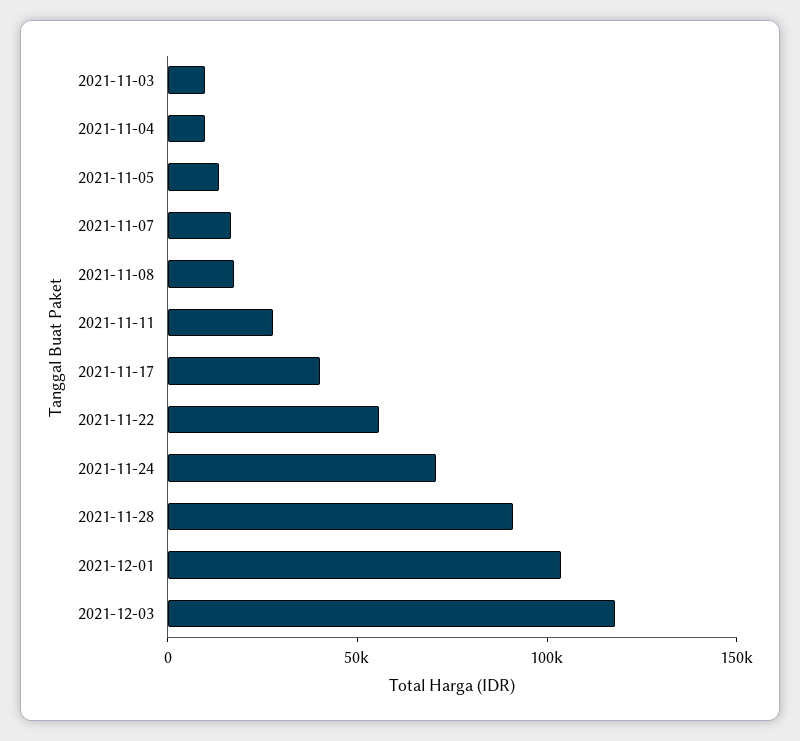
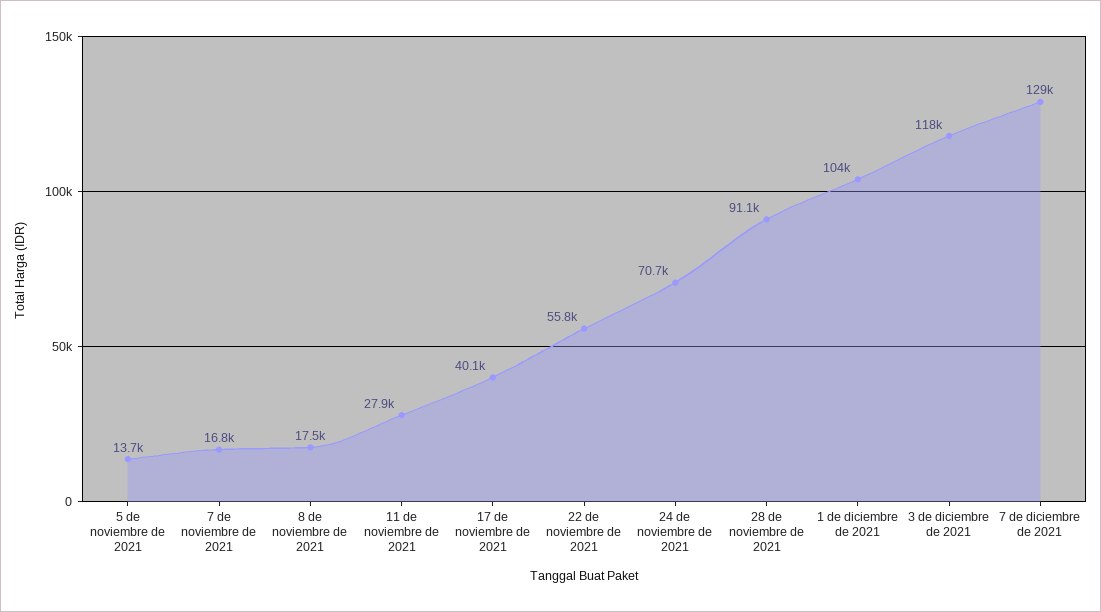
2021-11-03: 10000 -> none
2021-11-04: 10000 -> none
7 de diciembre de 2021: none -> 129000

